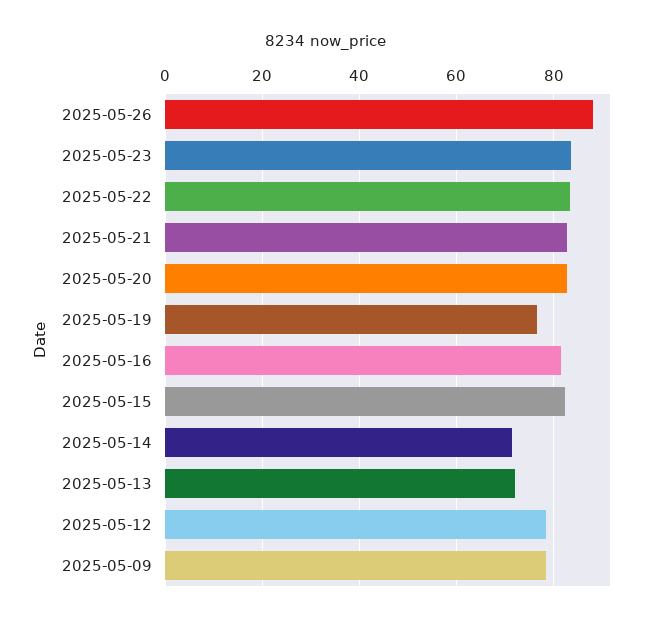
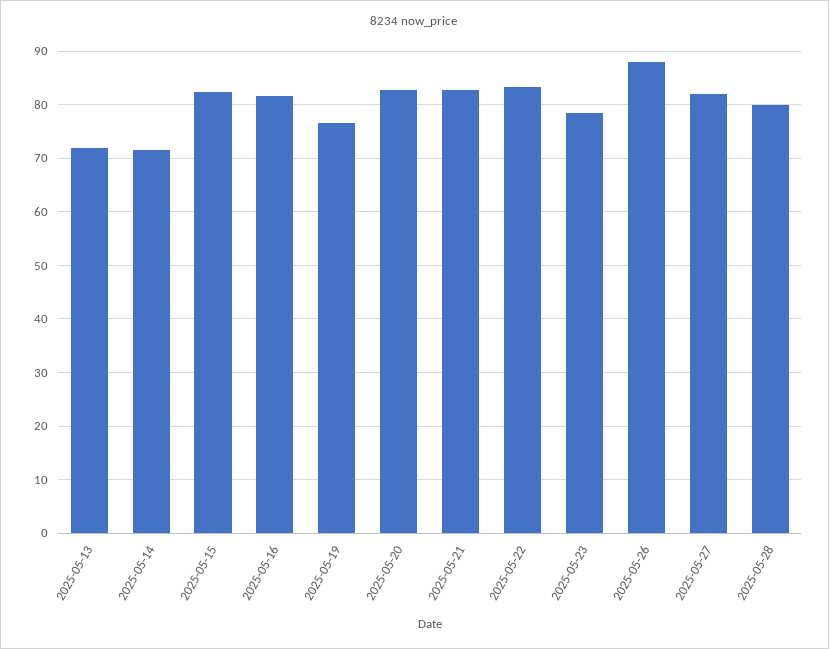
2025-05-23: 84 -> 78
2025-05-12: 78 -> none
2025-05-09: 78 -> none
2025-05-27: none -> 82
2025-05-28: none -> 80

